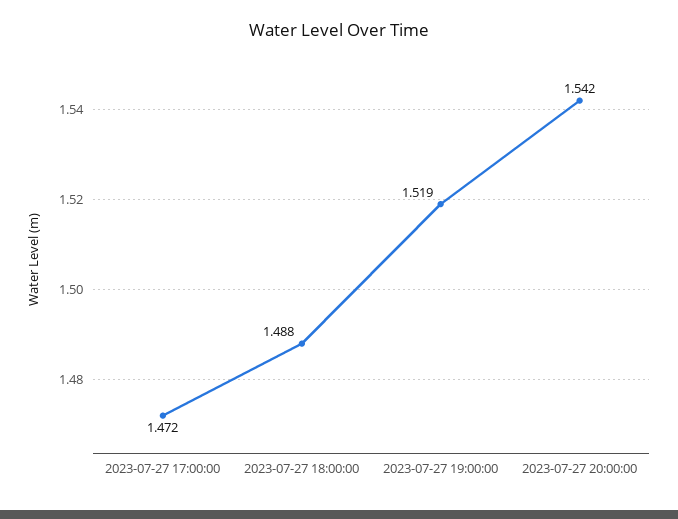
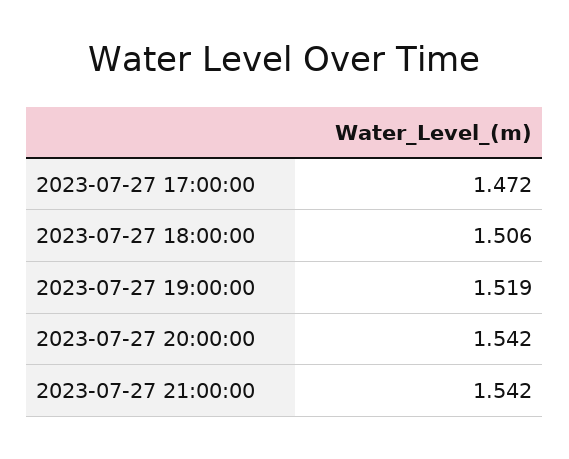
2023-07-27 18:00:00: 1.488 -> 1.506
2023-07-27 21:00:00: none -> 1.542

